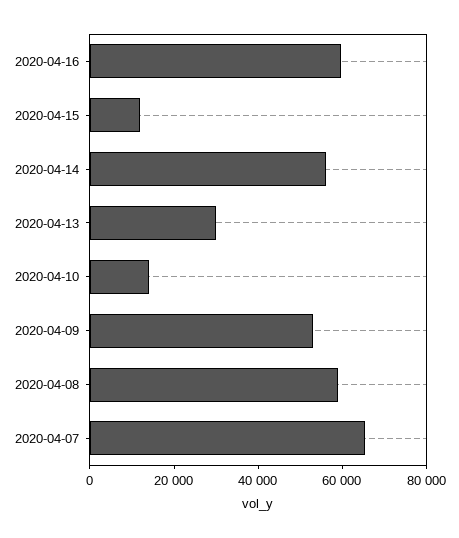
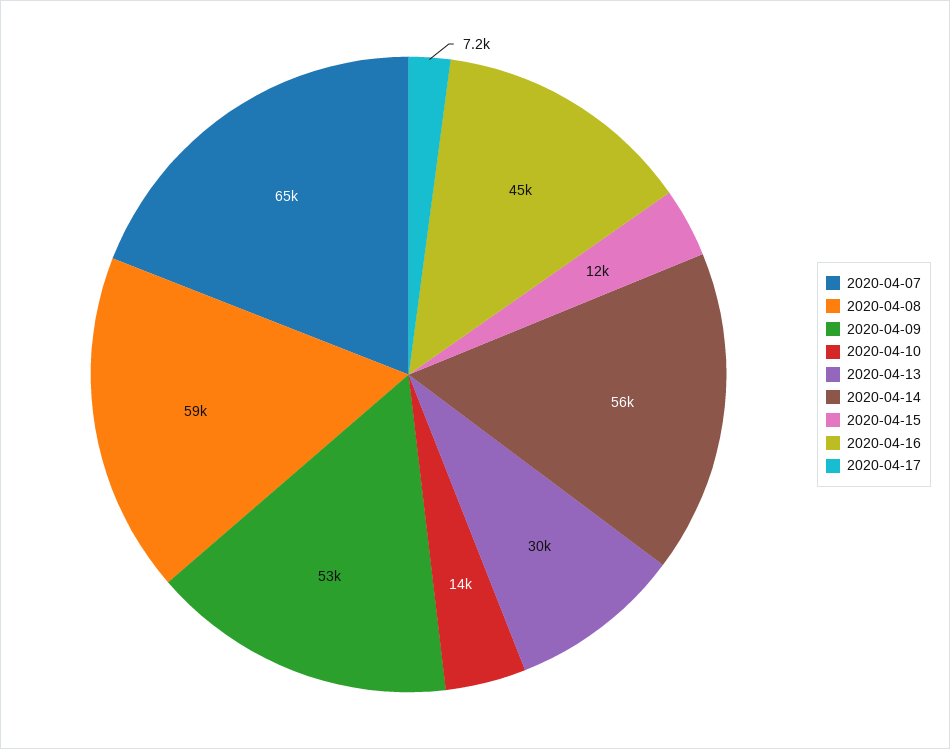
2020-04-16: 60000 -> 45000
2020-04-17: none -> 7200

